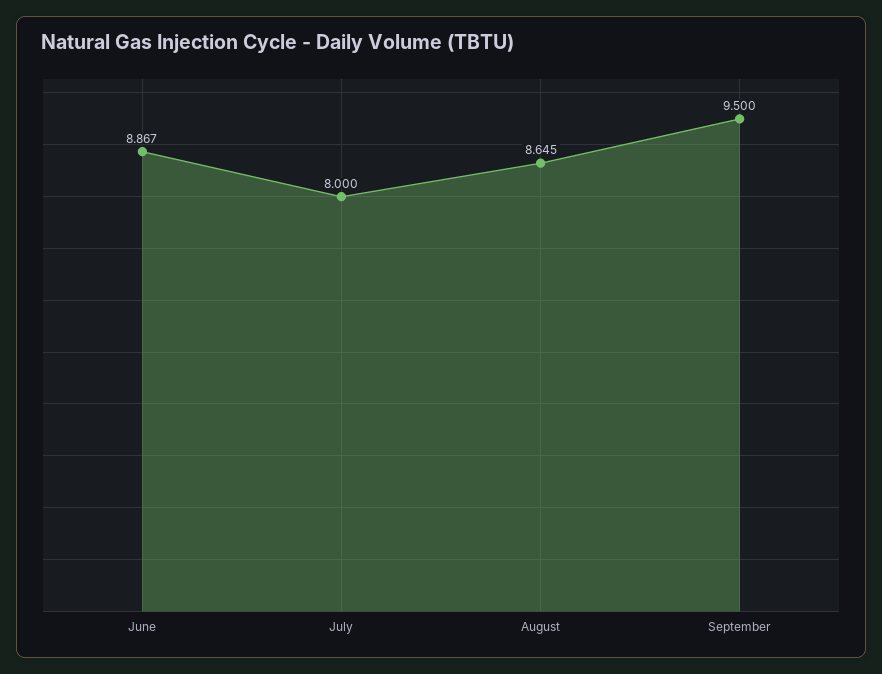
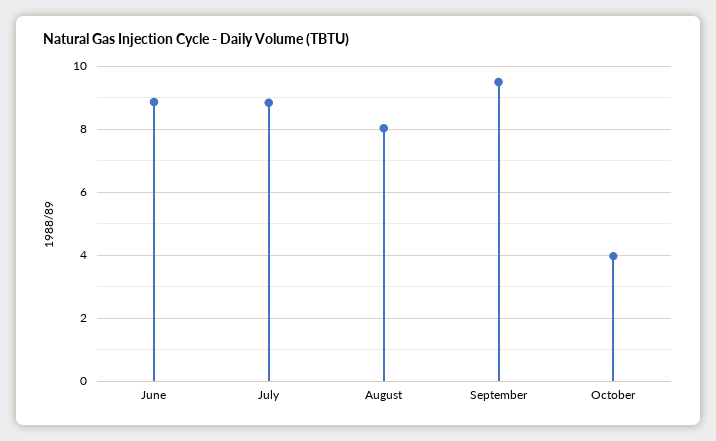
July: 8 -> 8.8
August: 8.645 -> 8
October: none -> 4

